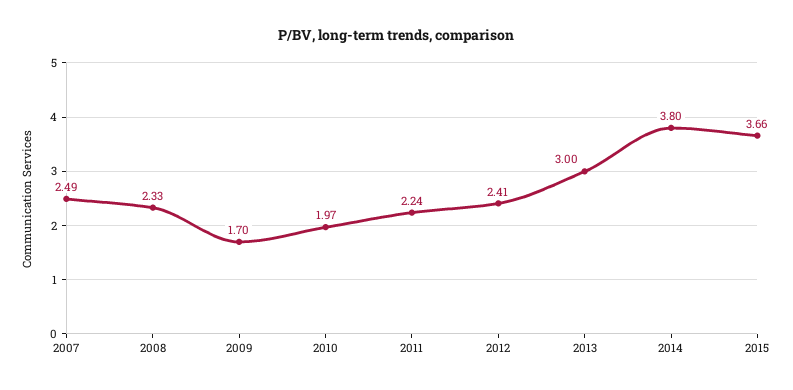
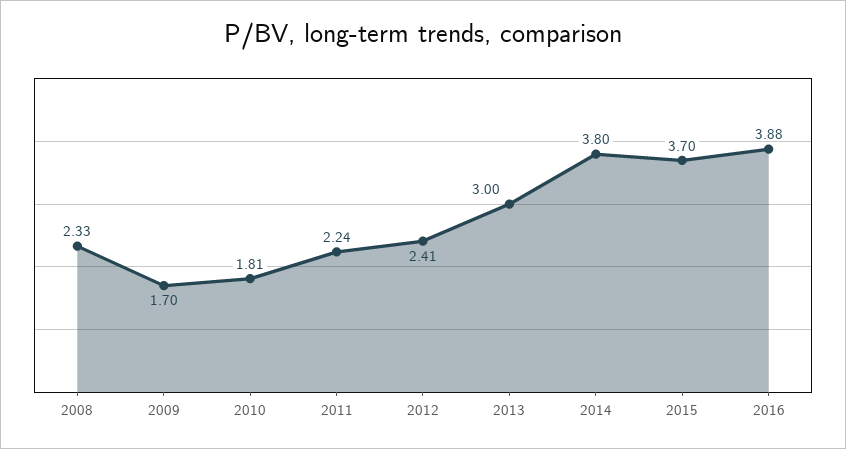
2007: 2.49 -> none
2010: 1.97 -> 1.81
2015: 3.66 -> 3.7
2016: none -> 3.88

